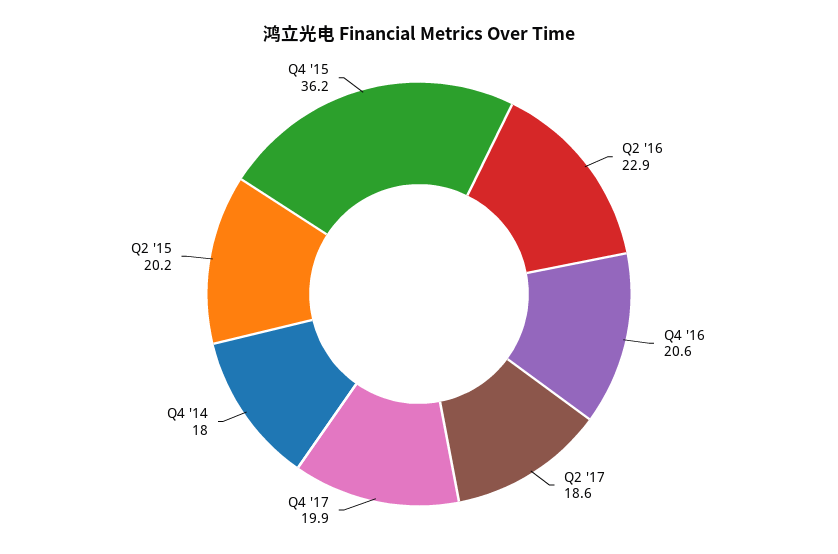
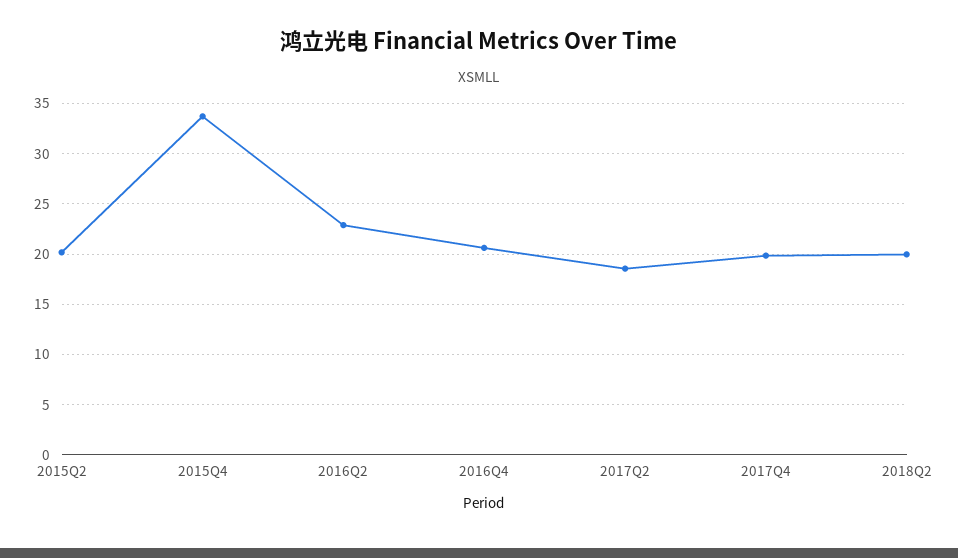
Q4 '14: 18 -> none
Q4 '15: 36.2 -> 34
2018Q2: none -> 20

